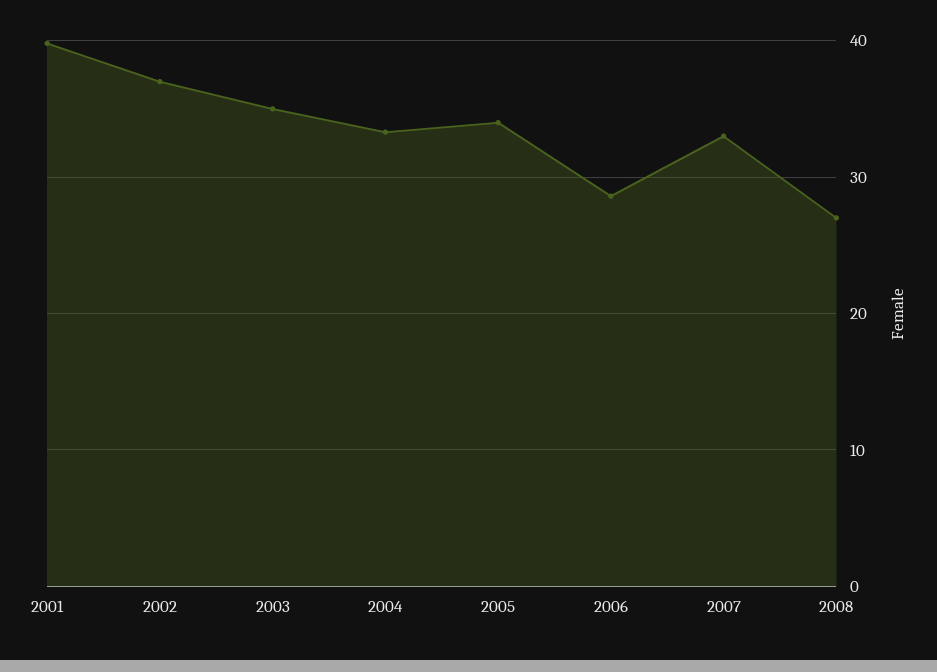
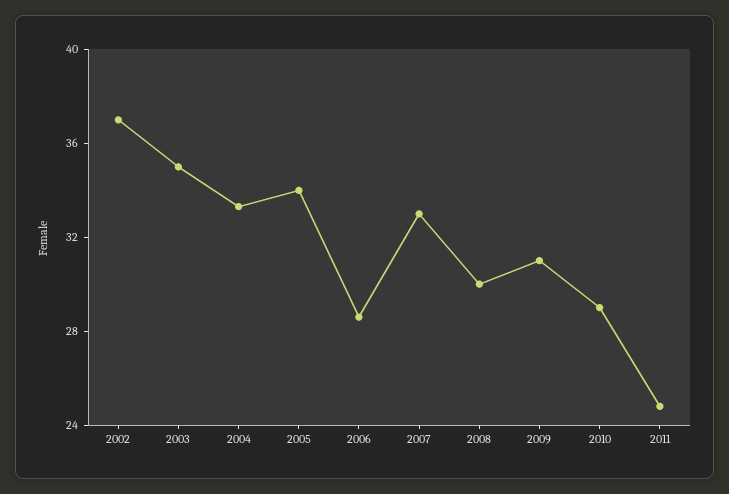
2001: 40 -> none
2008: 27 -> 30
2009: none -> 31
2010: none -> 29
2011: none -> 25

